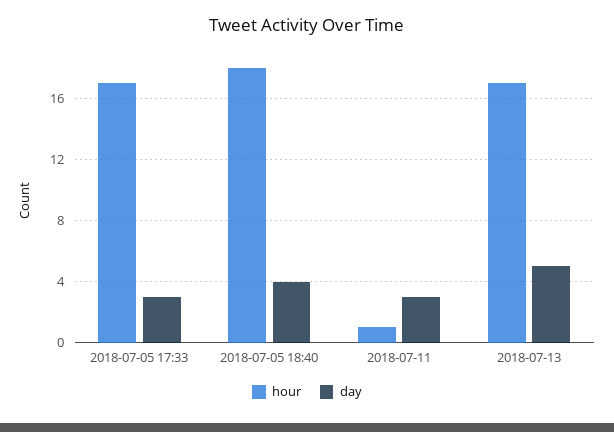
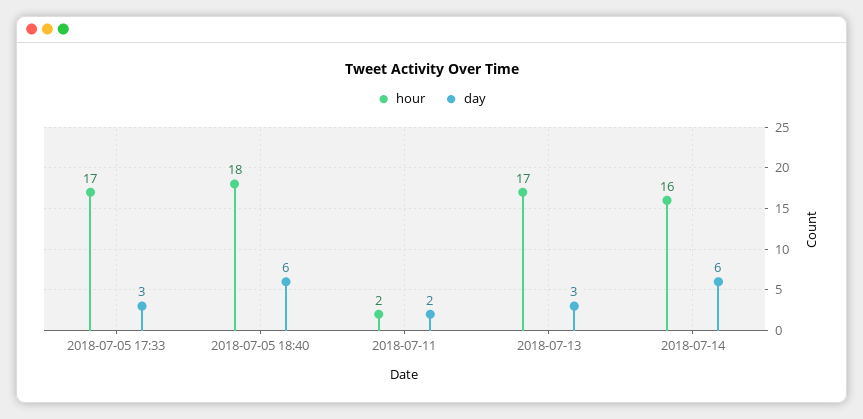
day, 2018-07-05 18:40: 4 -> 6
hour, 2018-07-11: 1 -> 2
day, 2018-07-11: 3 -> 2
day, 2018-07-13: 5 -> 3
hour, 2018-07-14: none -> 16
day, 2018-07-14: none -> 6

